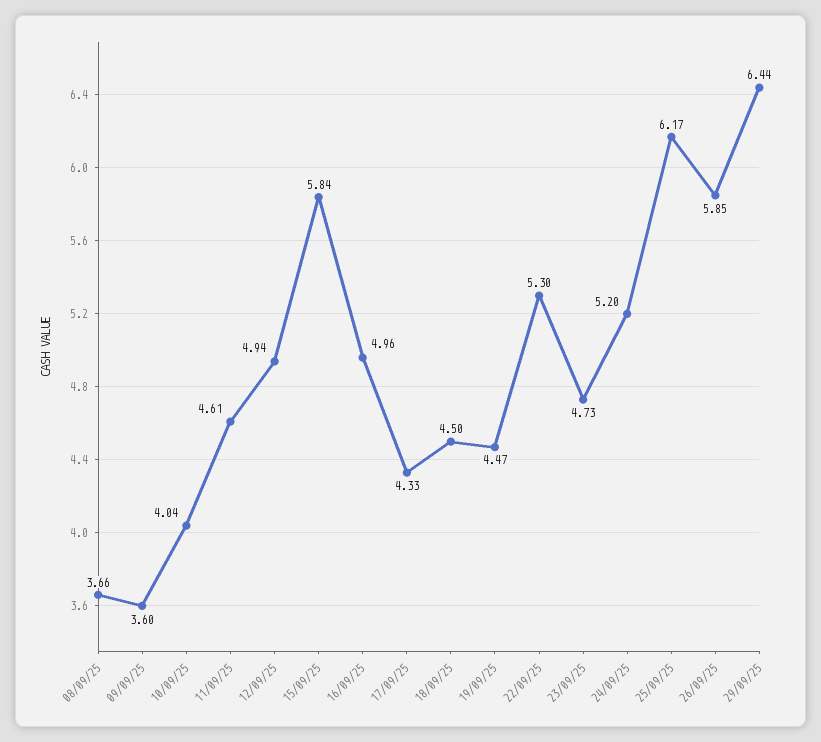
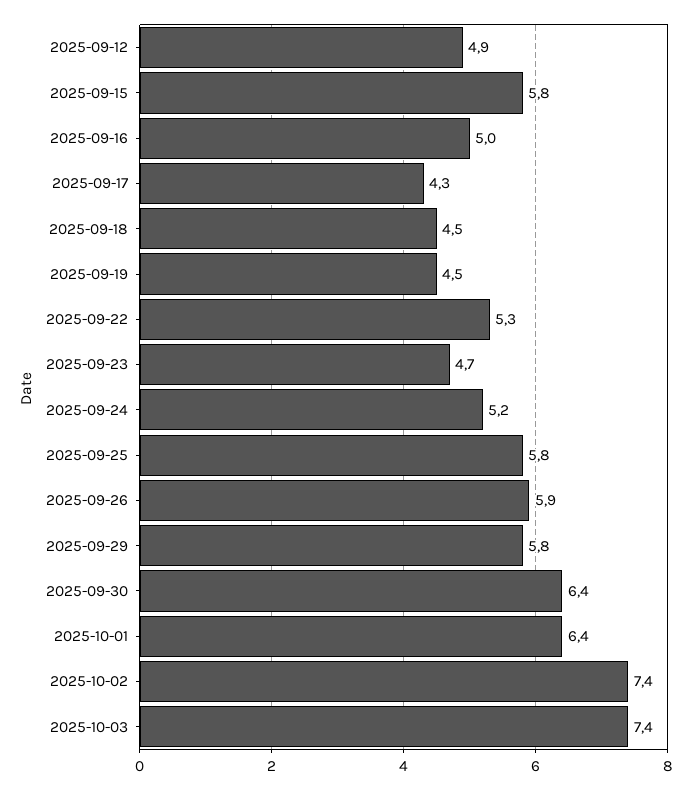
08/09/25: 3.66 -> none
09/09/25: 3.6 -> none
10/09/25: 4.04 -> none
11/09/25: 4.61 -> none
25/09/25: 6.17 -> 5.8
29/09/25: 6.44 -> 5.8
2025-09-30: none -> 6.4
2025-10-01: none -> 6.4
2025-10-02: none -> 7.4
2025-10-03: none -> 7.4

